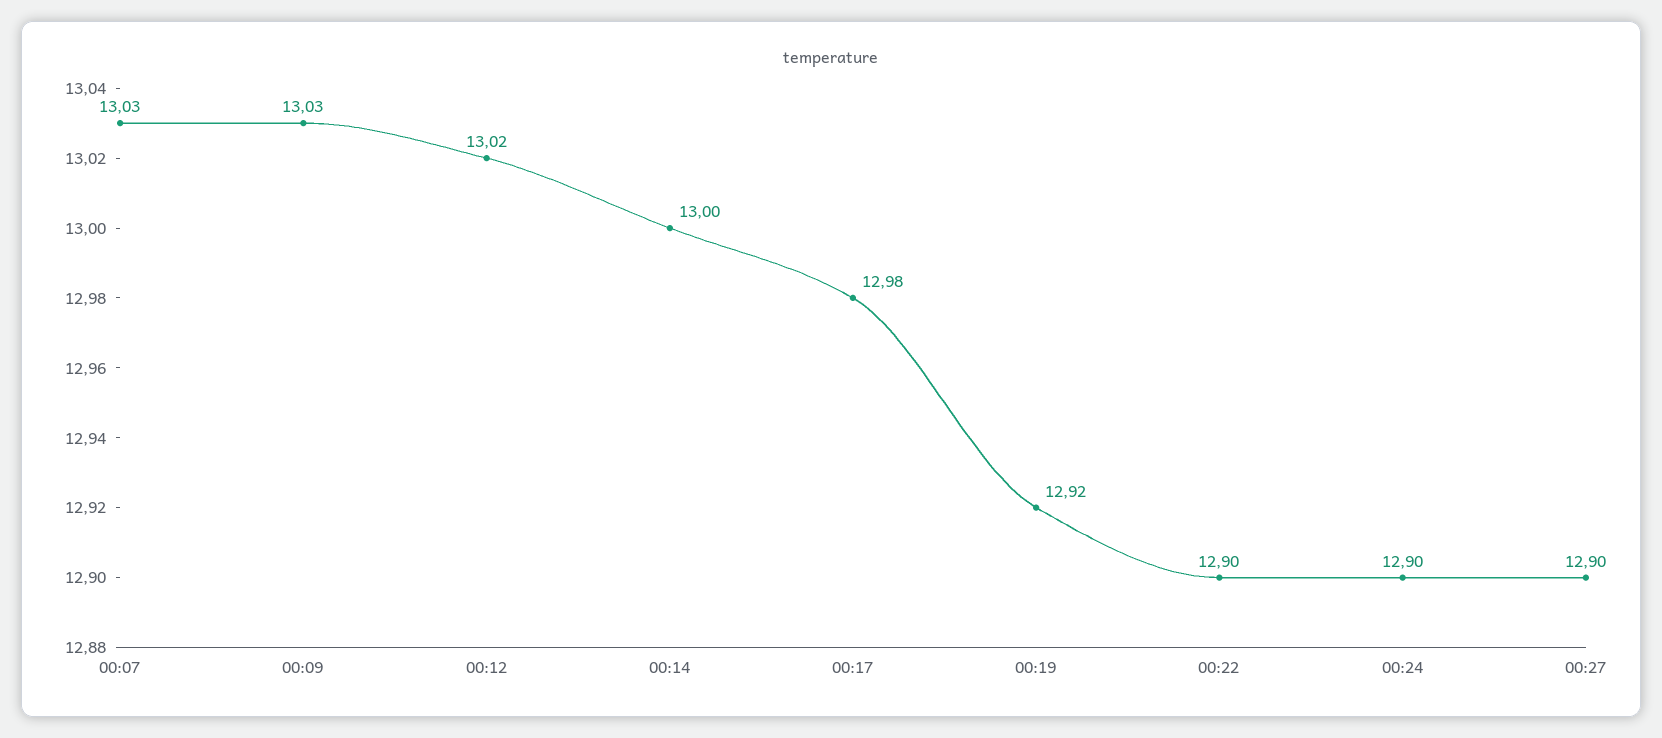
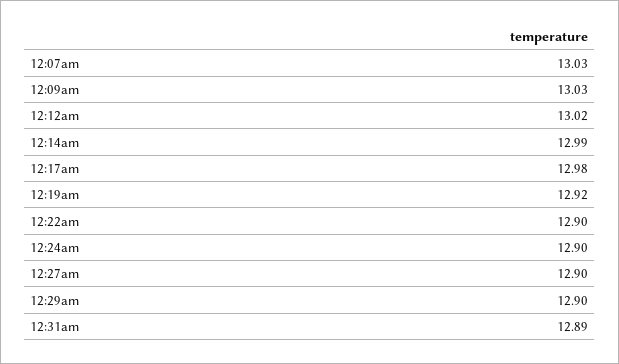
00:14: 13 -> 12.99
12:29am: none -> 12.9
12:31am: none -> 12.89

